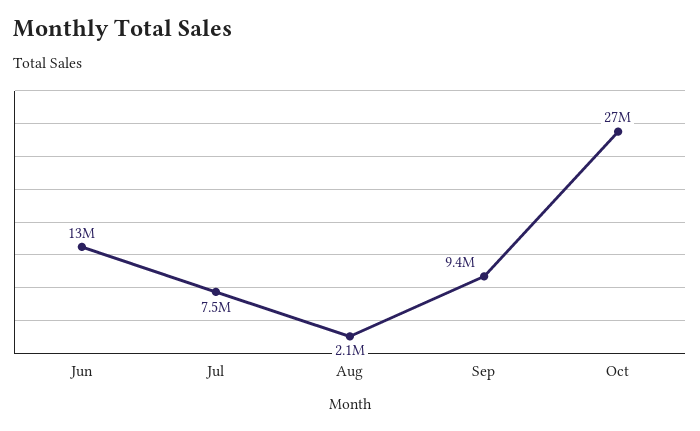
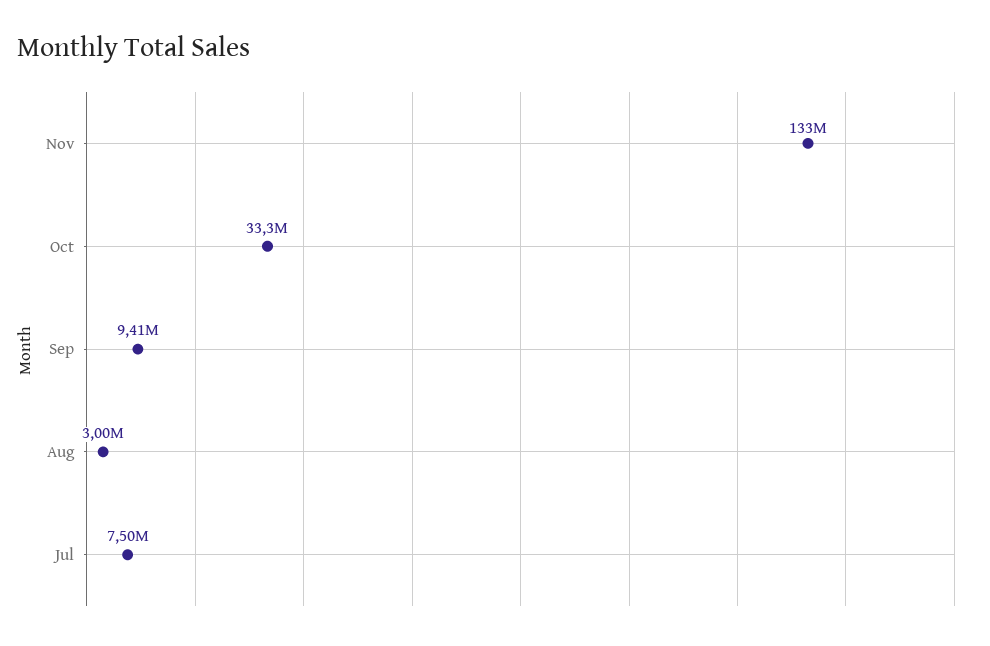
Jun: 13000000 -> none
Aug: 2100000 -> 3000000
Oct: 27000000 -> 33300000
Nov: none -> 133000000

